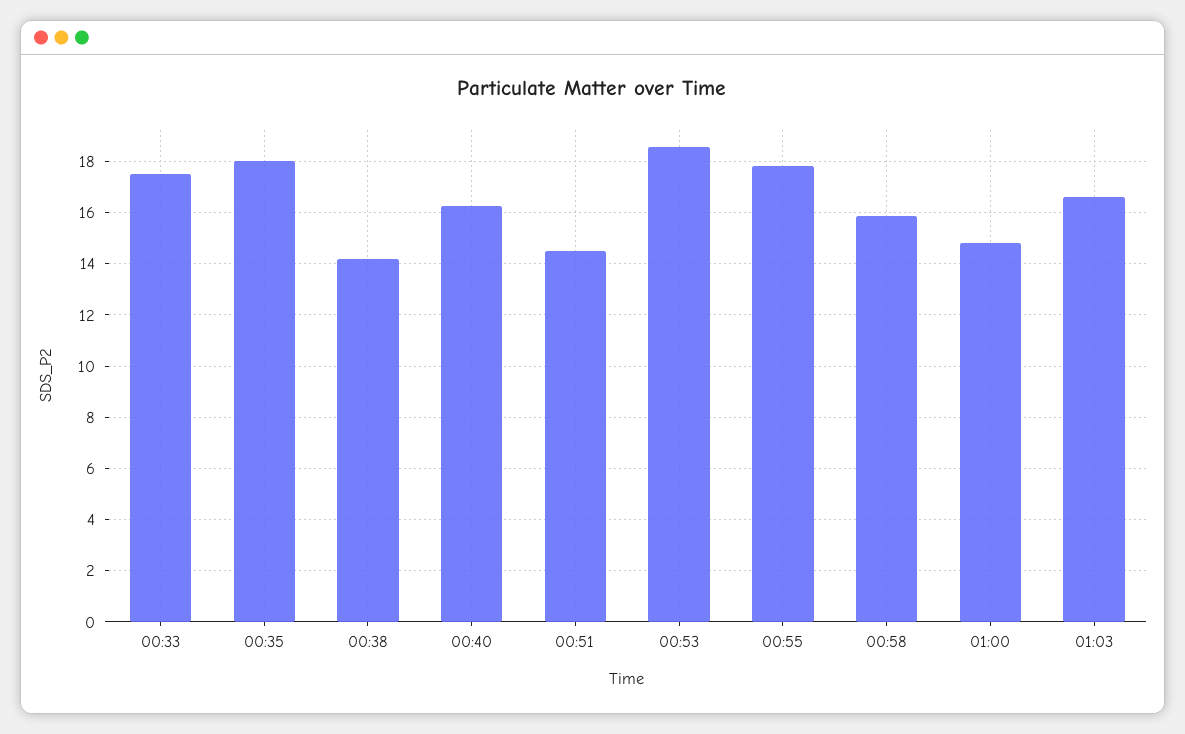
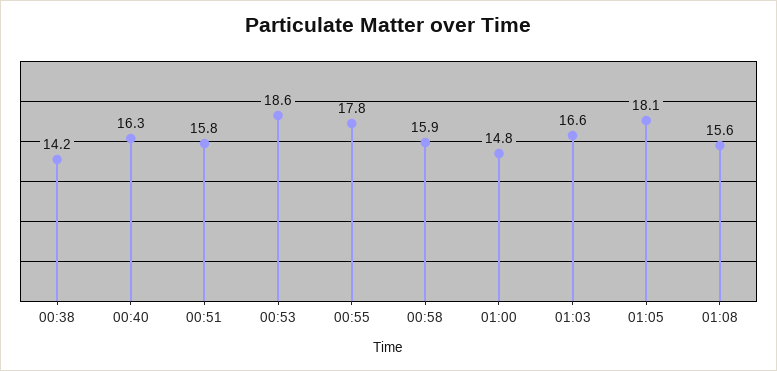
00:33: 17.5 -> none
00:35: 18 -> none
00:51: 14.5 -> 15.8
01:05: none -> 18.1
01:08: none -> 15.6

